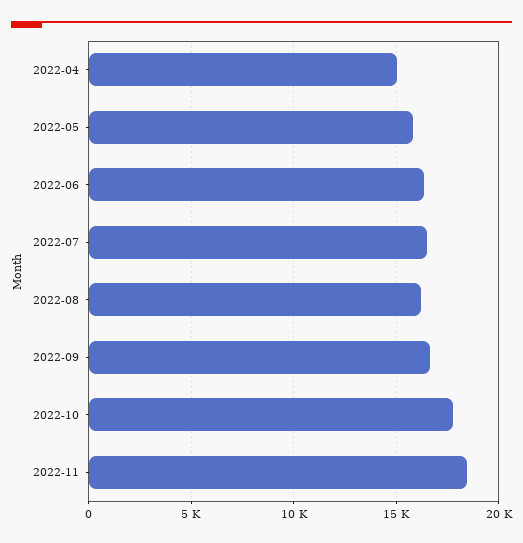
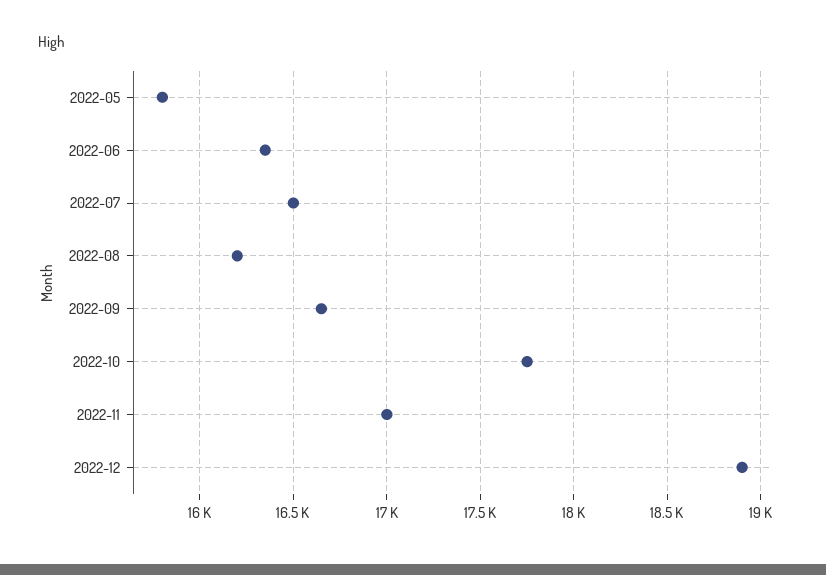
2022-04: 15000 -> none
2022-11: 18500 -> 17000
2022-12: none -> 18900

